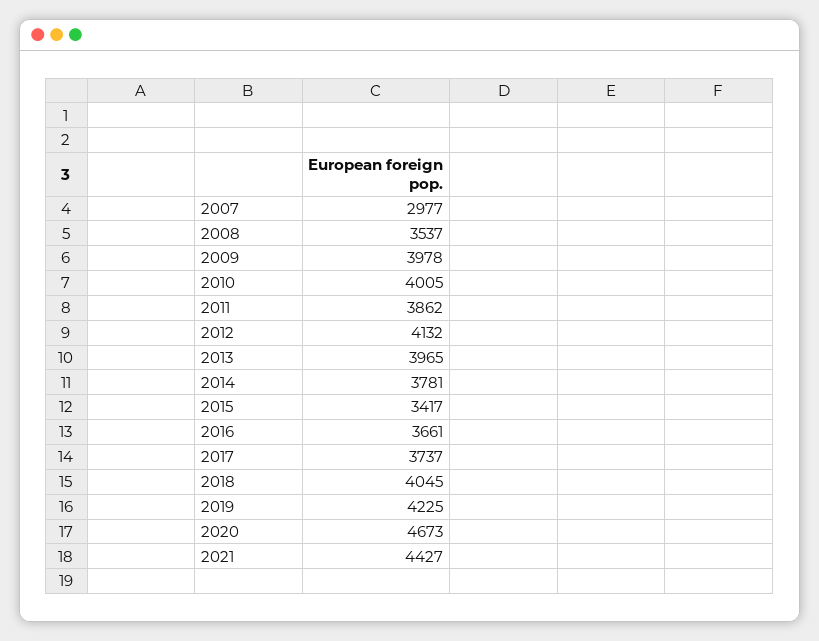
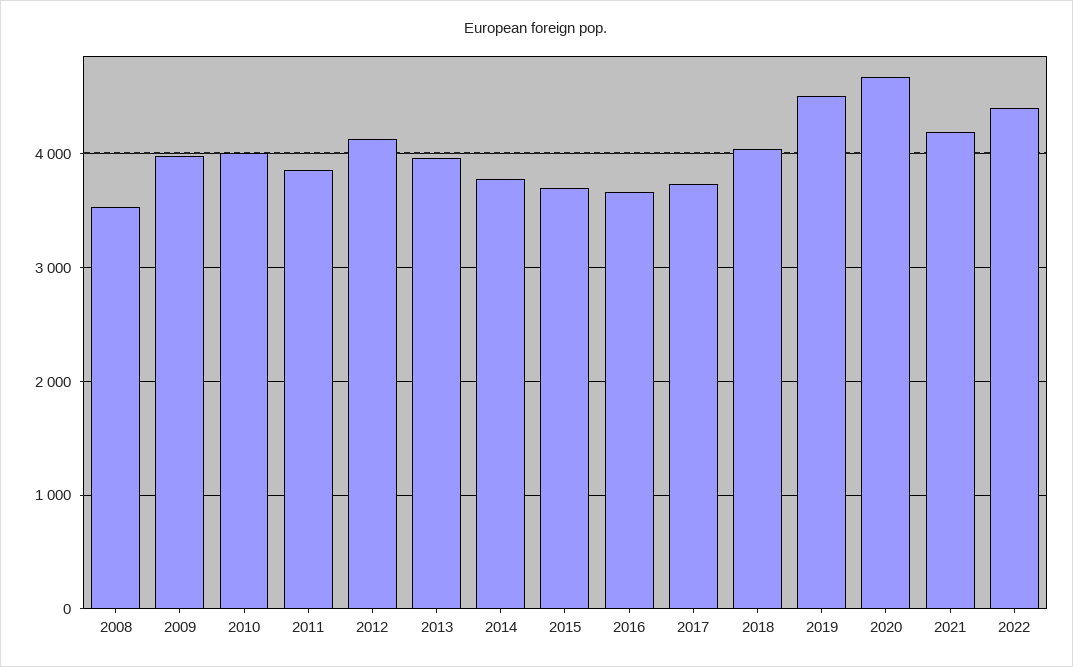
2007: 2977 -> none
2015: 3417 -> 3700
2019: 4225 -> 4500
2021: 4427 -> 4200
2022: none -> 4400

